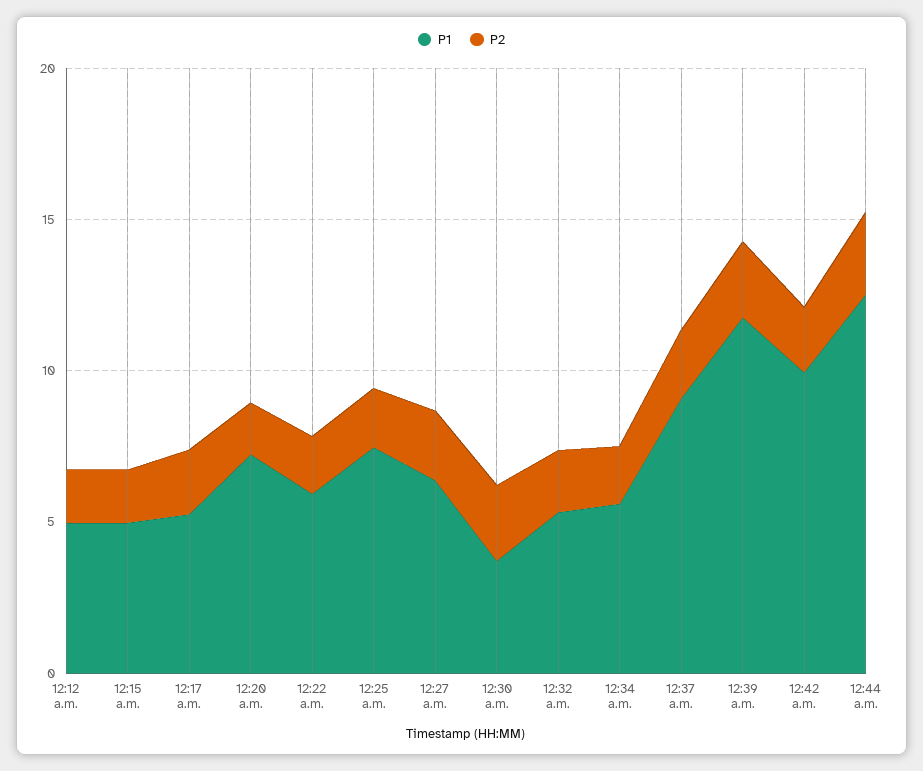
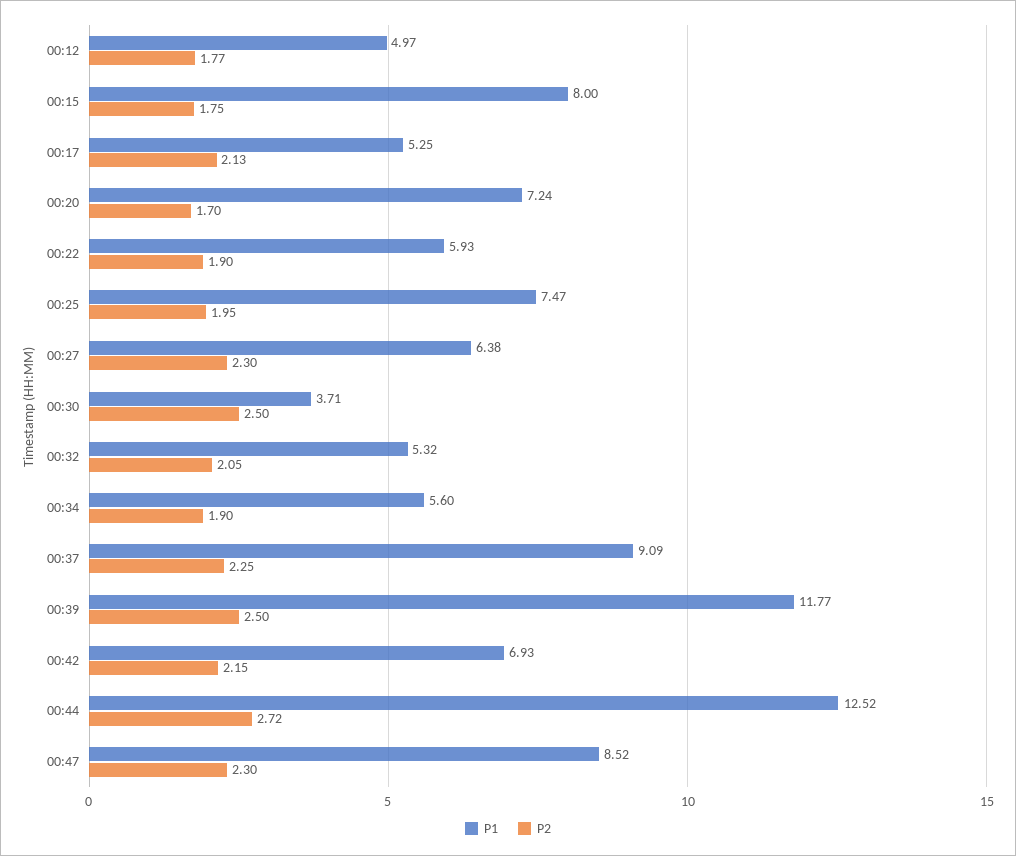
P1, 12:15 a.m.: 5 -> 8
P1, 12:42 a.m.: 10 -> 6.93
P1, 00:47: none -> 8.52
P2, 00:47: none -> 2.3

